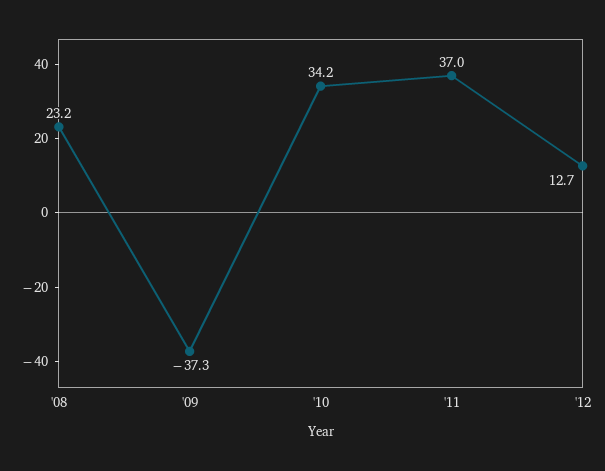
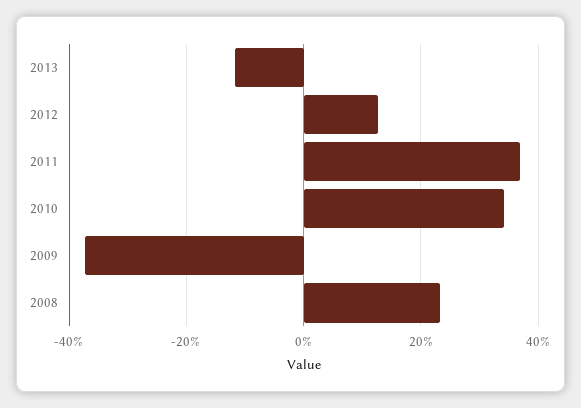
2013: none -> -12

